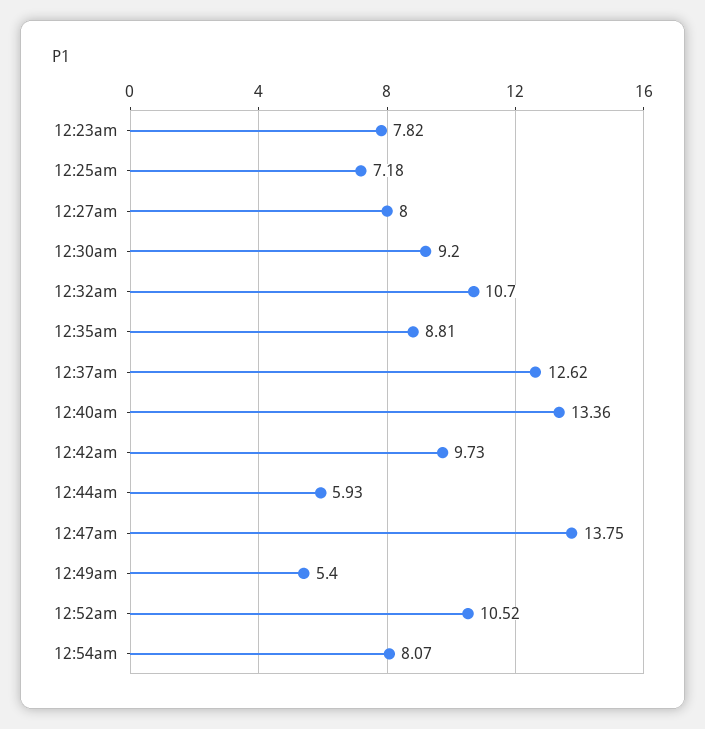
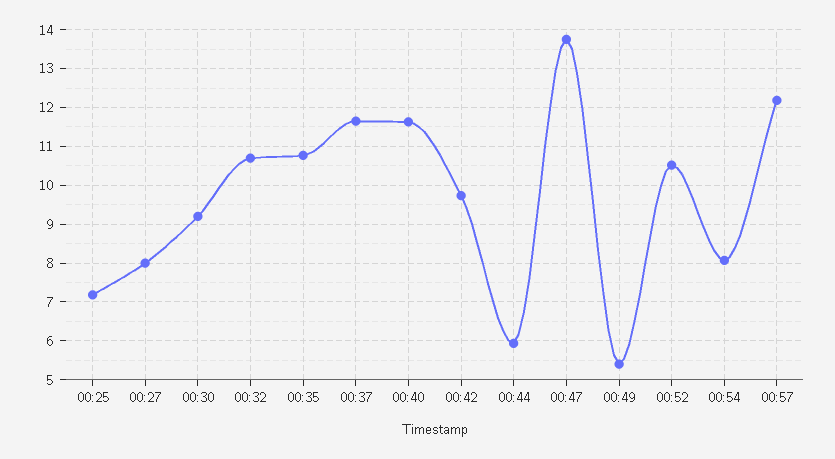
12:23am: 7.82 -> none
12:35am: 8.81 -> 10.8
12:37am: 12.62 -> 11.6
12:40am: 13.36 -> 11.6
00:57: none -> 12.2

